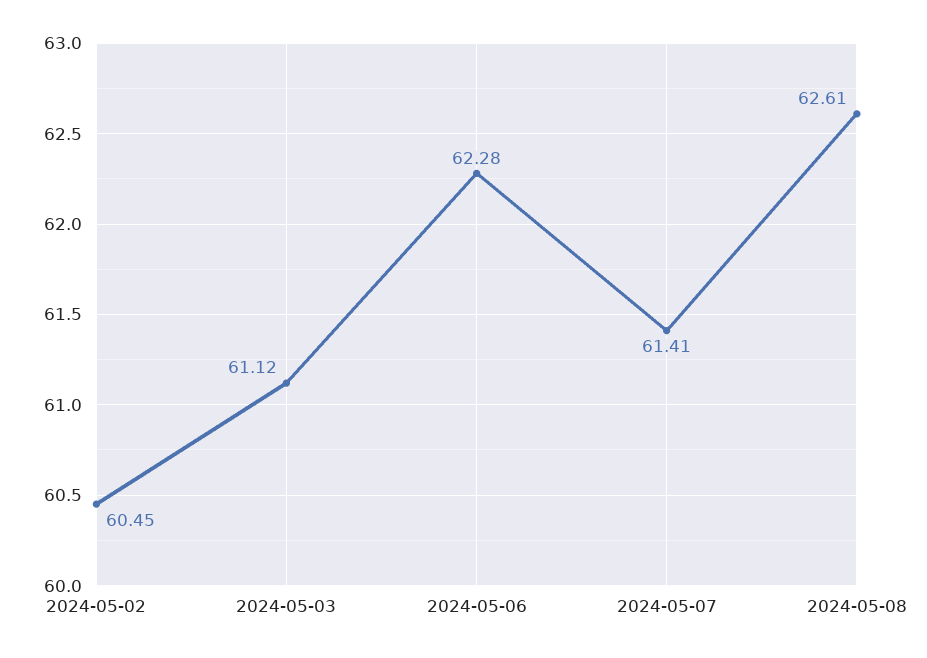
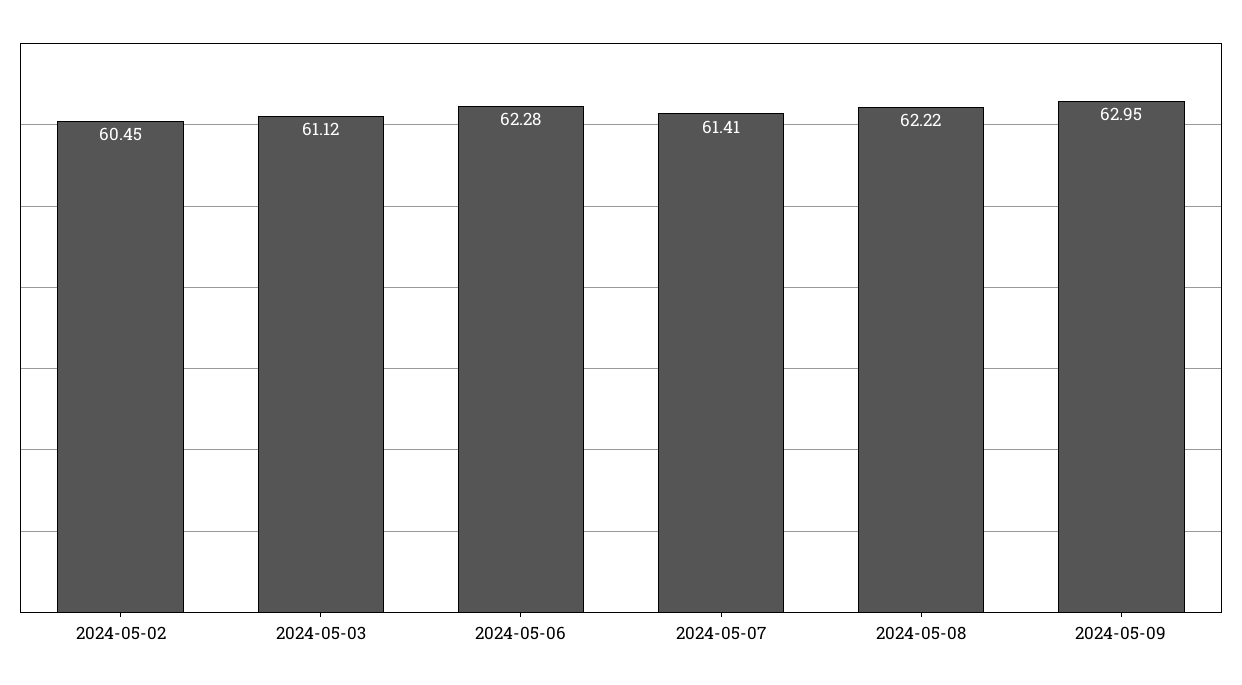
2024-05-08: 62.61 -> 62.22
2024-05-09: none -> 62.95

